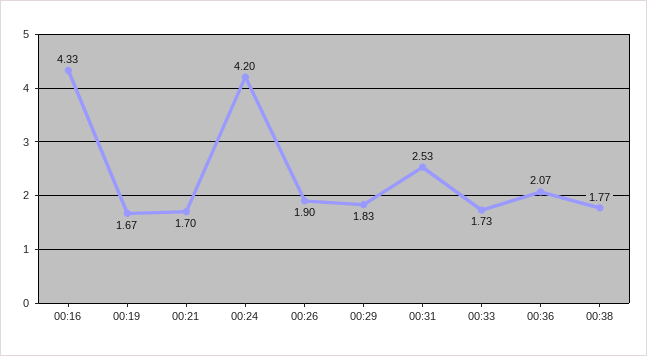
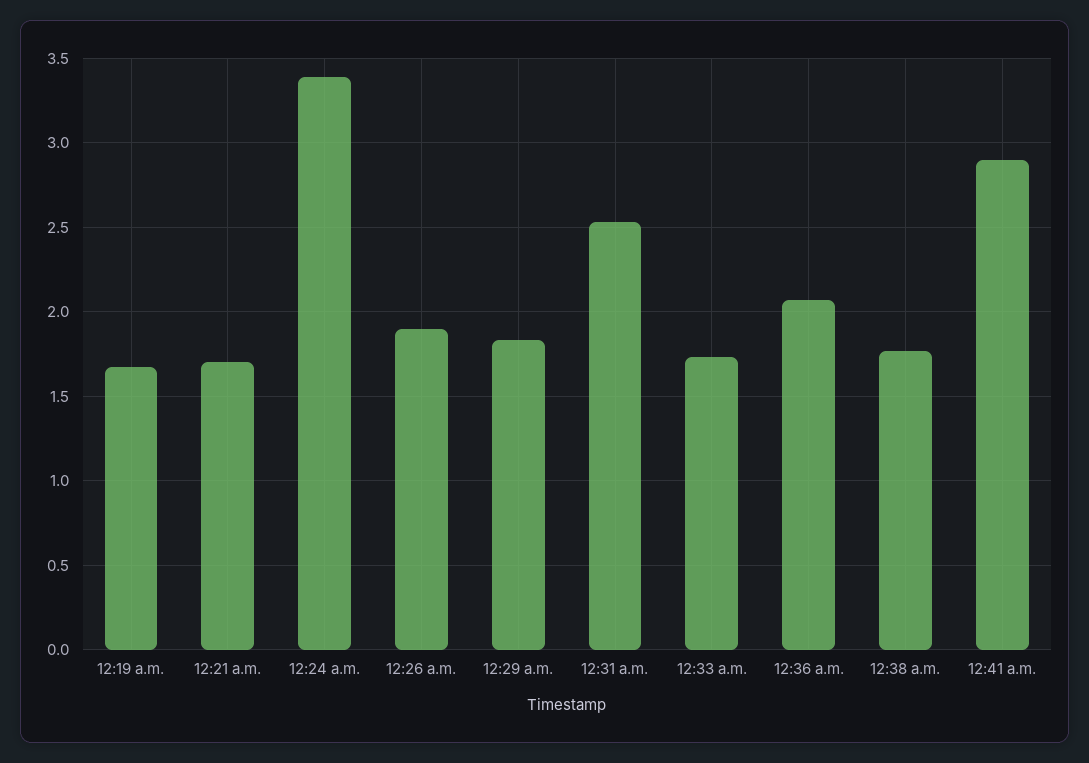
00:16: 4.33 -> none
00:24: 4.2 -> 3.4
12:41 a.m.: none -> 2.9

